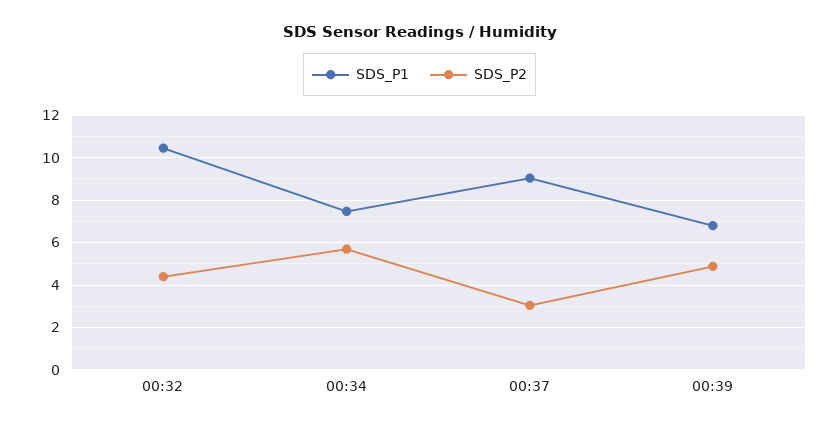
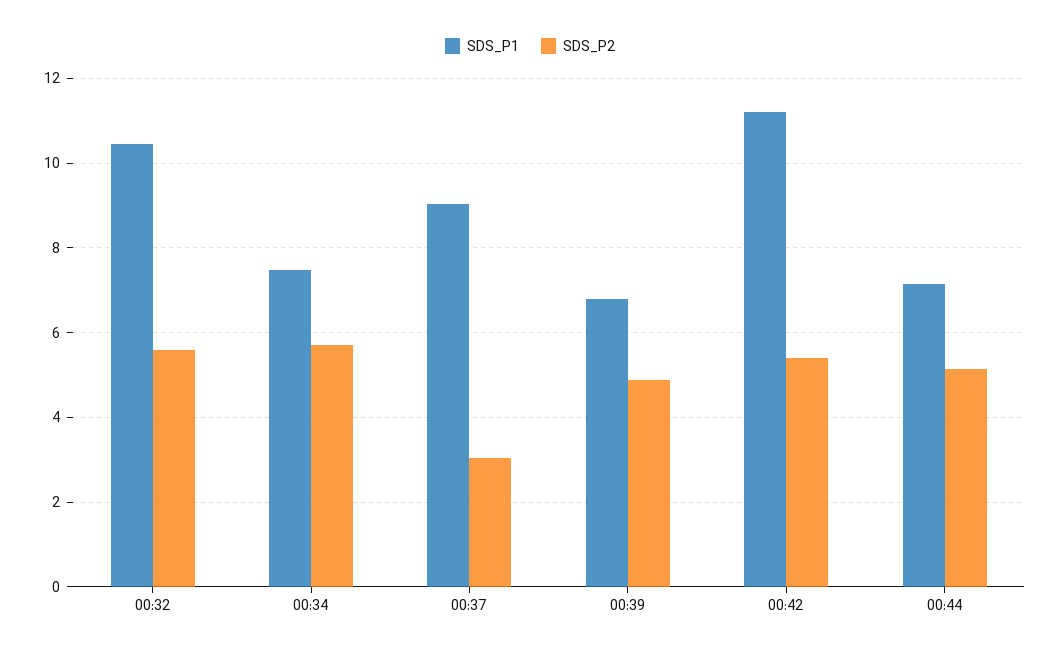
SDS_P2, 00:32: 4.5 -> 5.6
SDS_P1, 00:42: none -> 11.2
SDS_P2, 00:42: none -> 5.4
SDS_P1, 00:44: none -> 7.2
SDS_P2, 00:44: none -> 5.2

